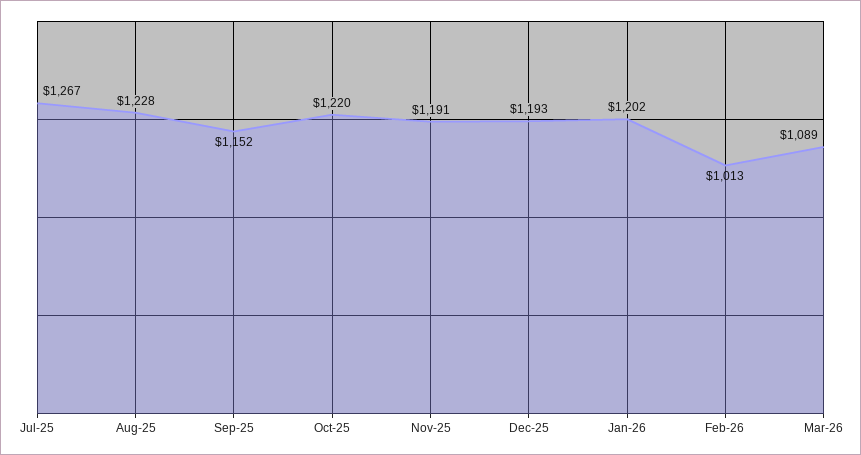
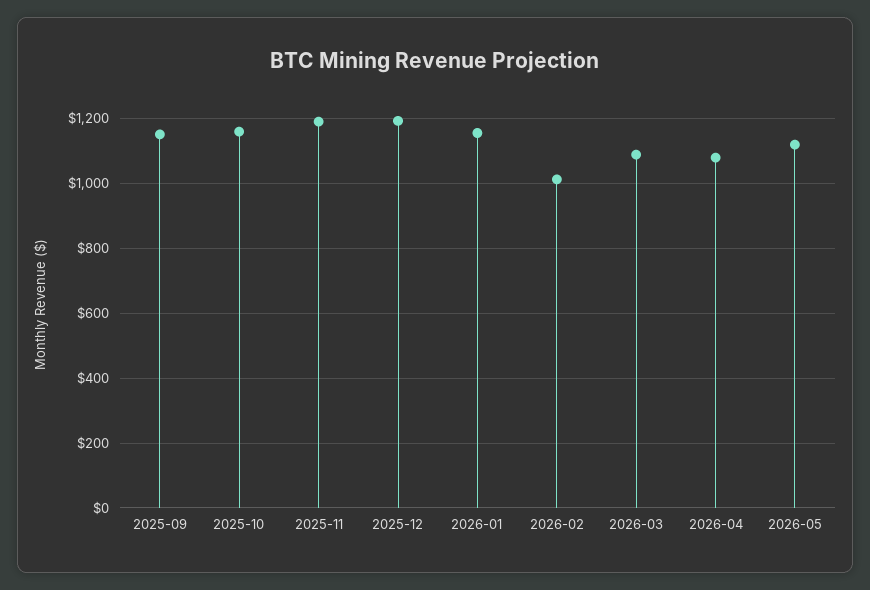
Jul-25: 1267 -> none
Aug-25: 1228 -> none
Oct-25: 1220 -> 1160
Jan-26: 1202 -> 1160
2026-04: none -> 1080
2026-05: none -> 1120

